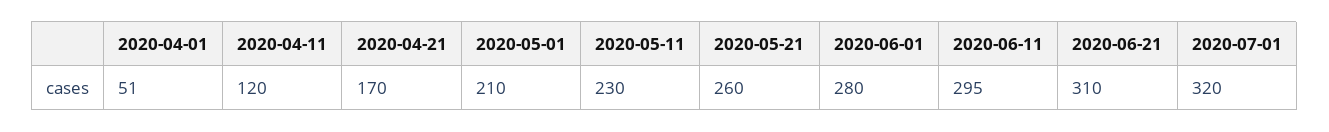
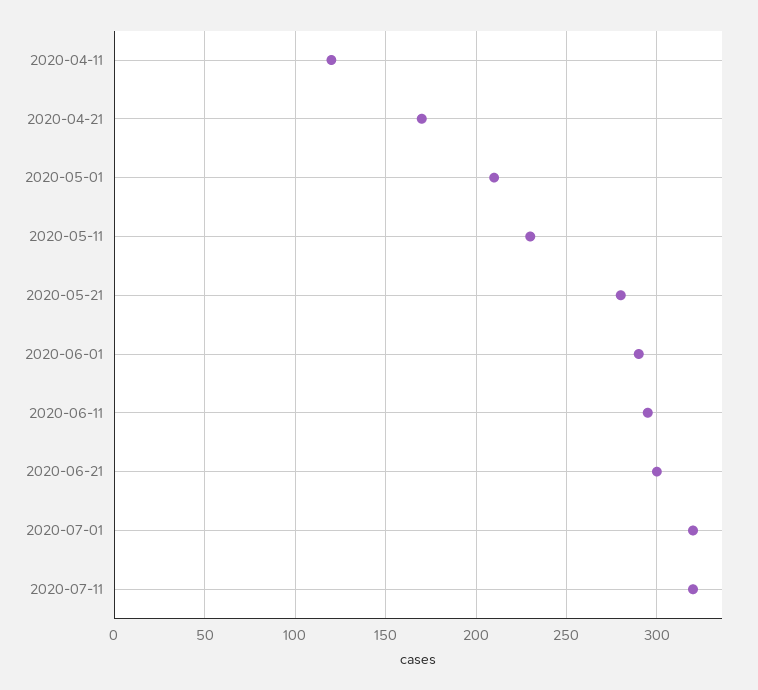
2020-04-01: 51 -> none
2020-05-21: 260 -> 280
2020-06-01: 280 -> 290
2020-06-21: 310 -> 300
2020-07-11: none -> 320

